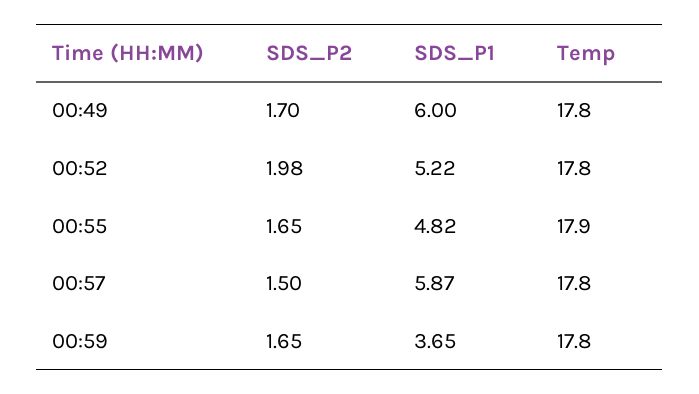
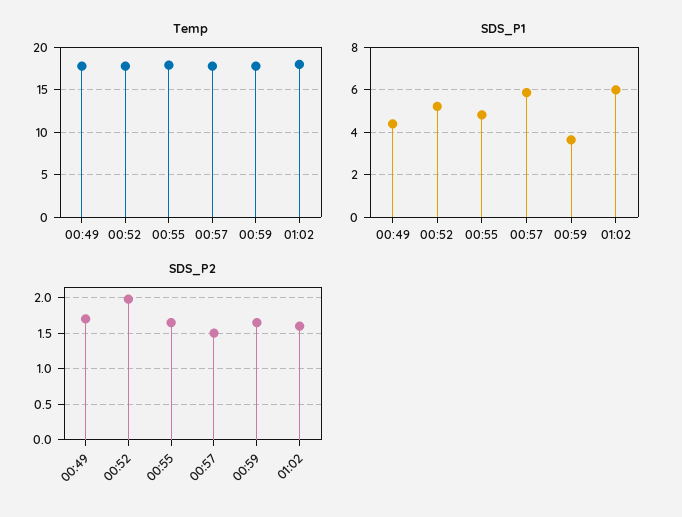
SDS_P1, 00:49: 6 -> 4.5
Temp, 01:02: none -> 18
SDS_P1, 01:02: none -> 6
SDS_P2, 01:02: none -> 1.6

